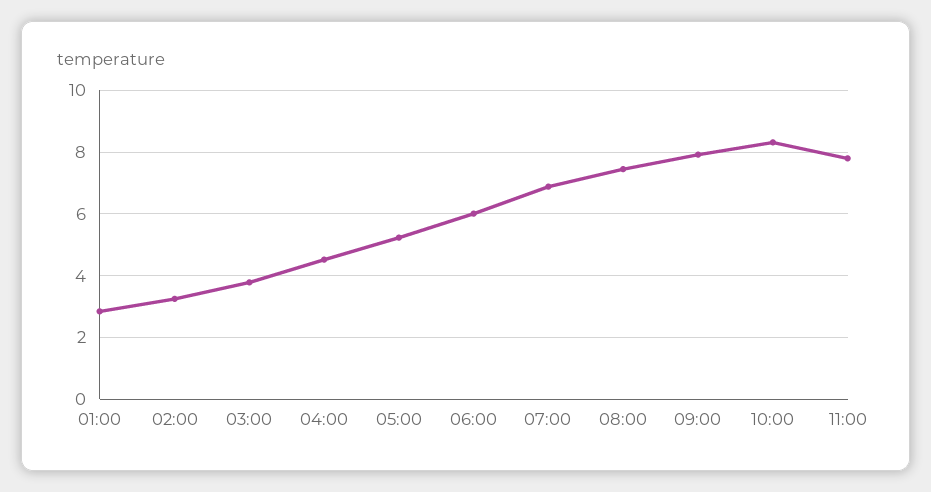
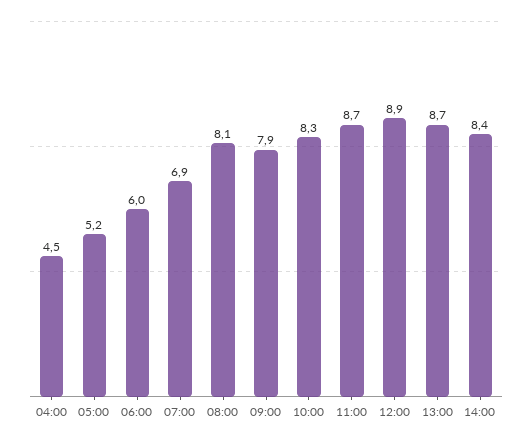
01:00: 2.8 -> none
02:00: 3.2 -> none
03:00: 3.8 -> none
08:00: 7.4 -> 8.1
11:00: 7.8 -> 8.7
12:00: none -> 8.9
13:00: none -> 8.7
14:00: none -> 8.4

